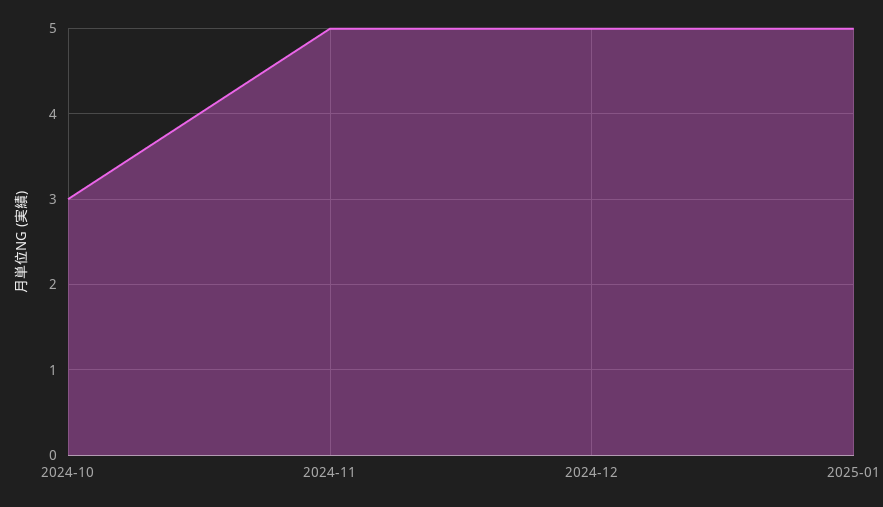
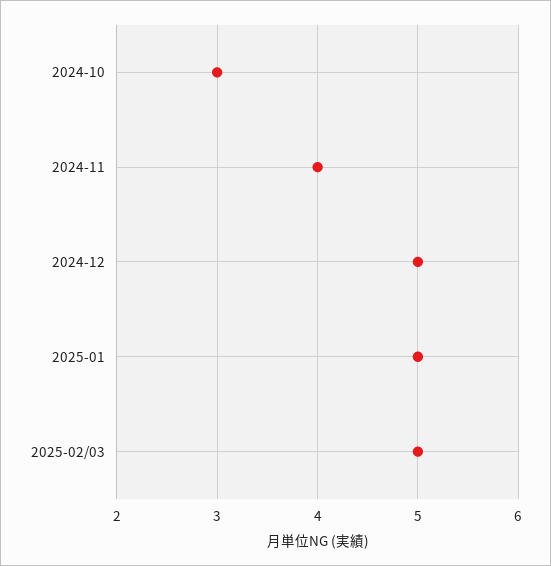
2024-11: 5 -> 4
2025-02/03: none -> 5

